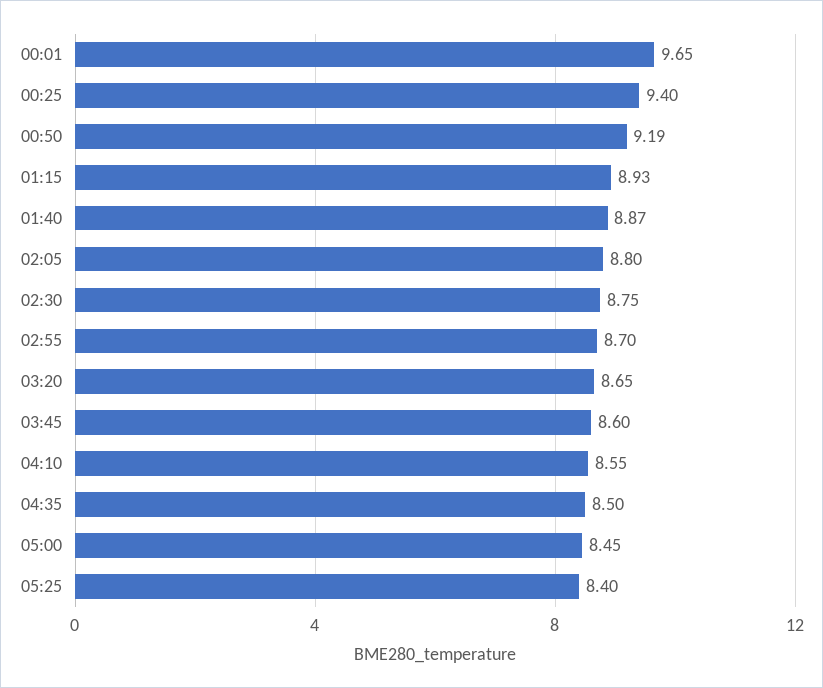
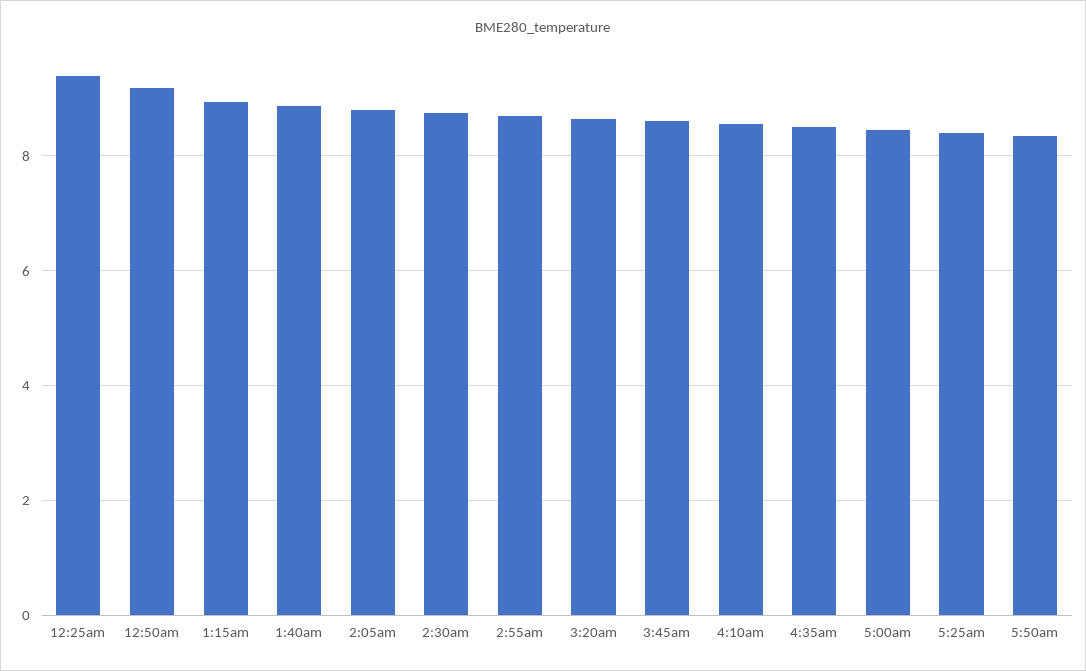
00:01: 9.65 -> none
5:50am: none -> 8.4

